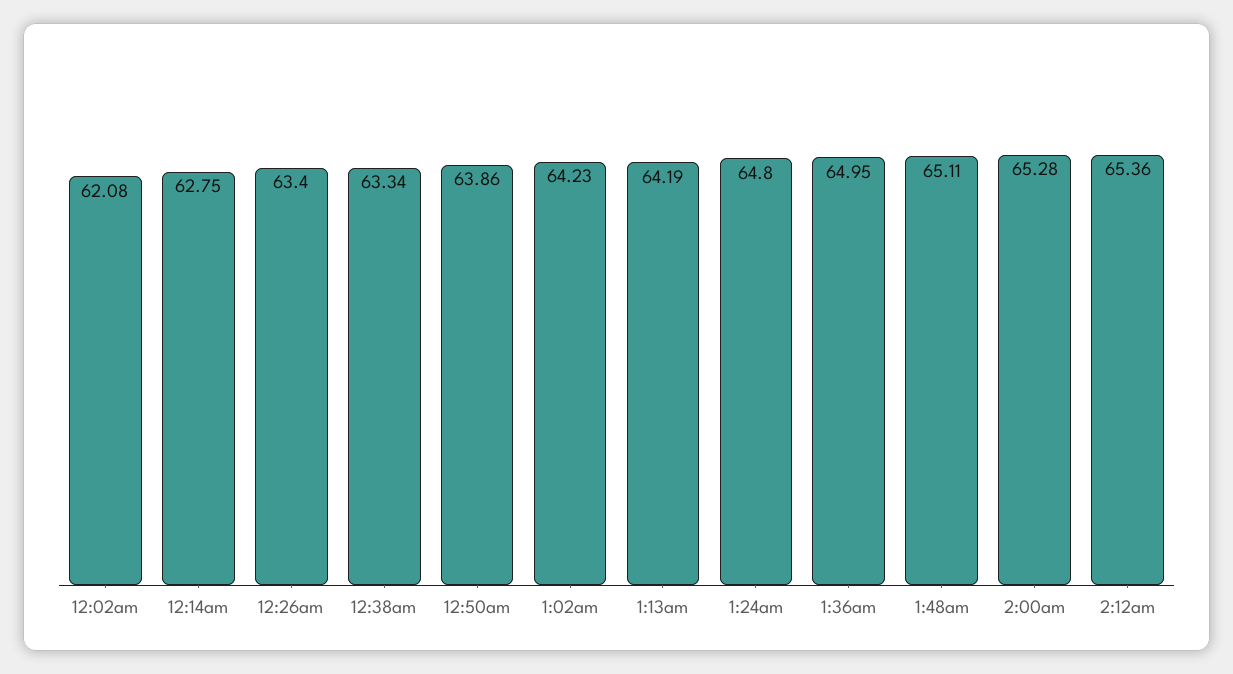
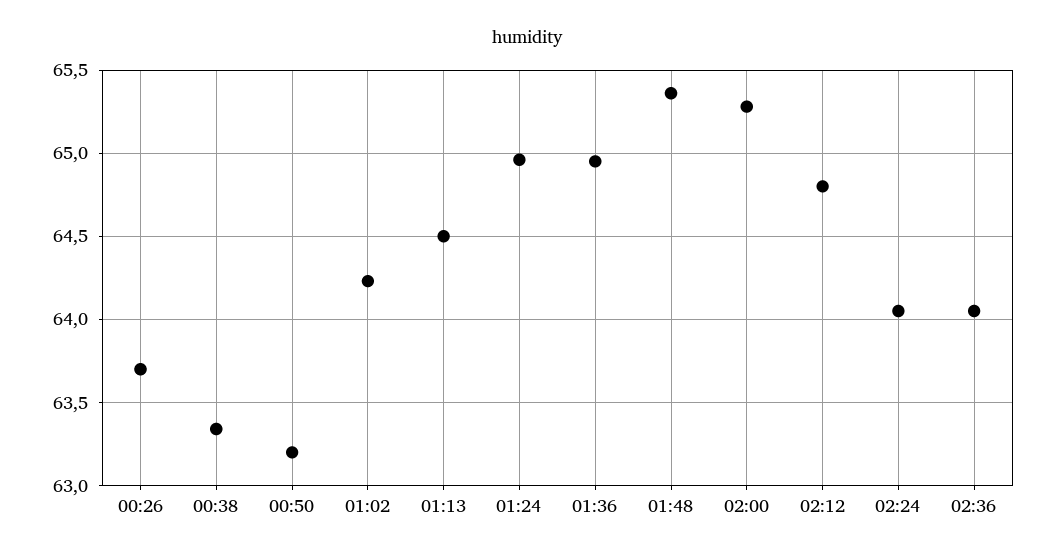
12:02am: 62.08 -> none
12:14am: 62.75 -> none
12:26am: 63.4 -> 63.7
12:50am: 63.86 -> 63.2
1:13am: 64.19 -> 64.5
1:24am: 64.8 -> 64.95
1:48am: 65.11 -> 65.35
2:12am: 65.36 -> 64.8
02:24: none -> 64.05
02:36: none -> 64.05

